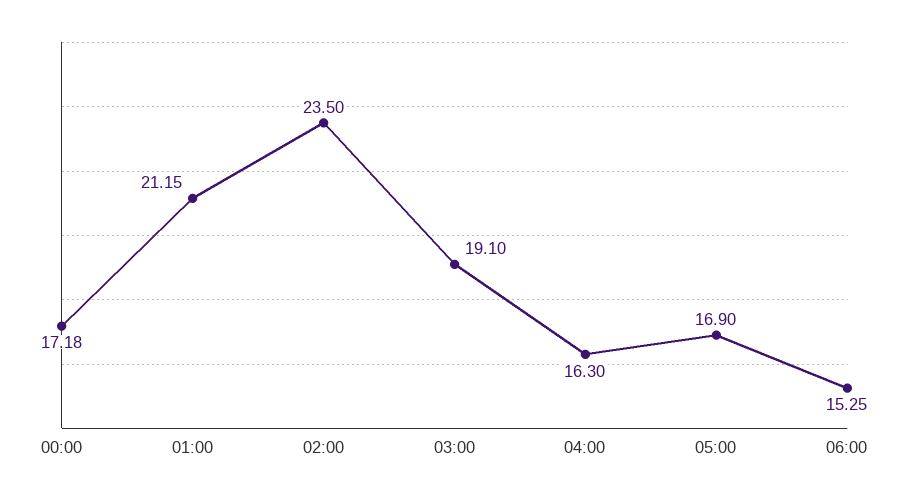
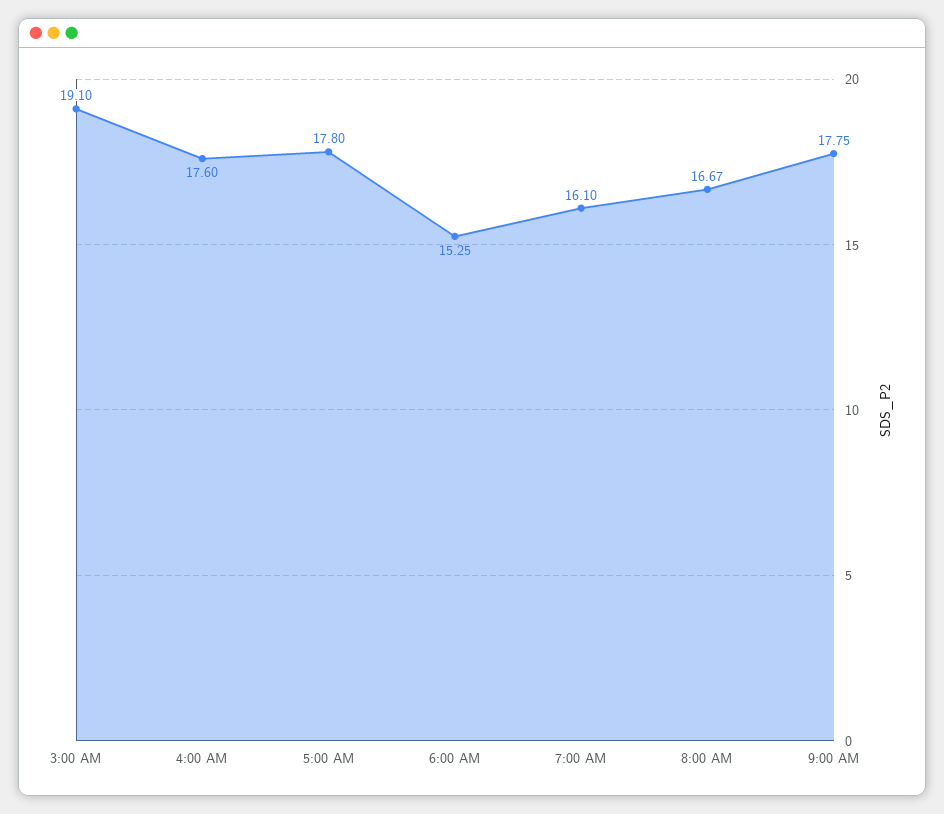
00:00: 17.18 -> none
01:00: 21.15 -> none
02:00: 23.5 -> none
04:00: 16.3 -> 17.6
05:00: 16.9 -> 17.8
7:00 AM: none -> 16.1
8:00 AM: none -> 16.67
9:00 AM: none -> 17.75

